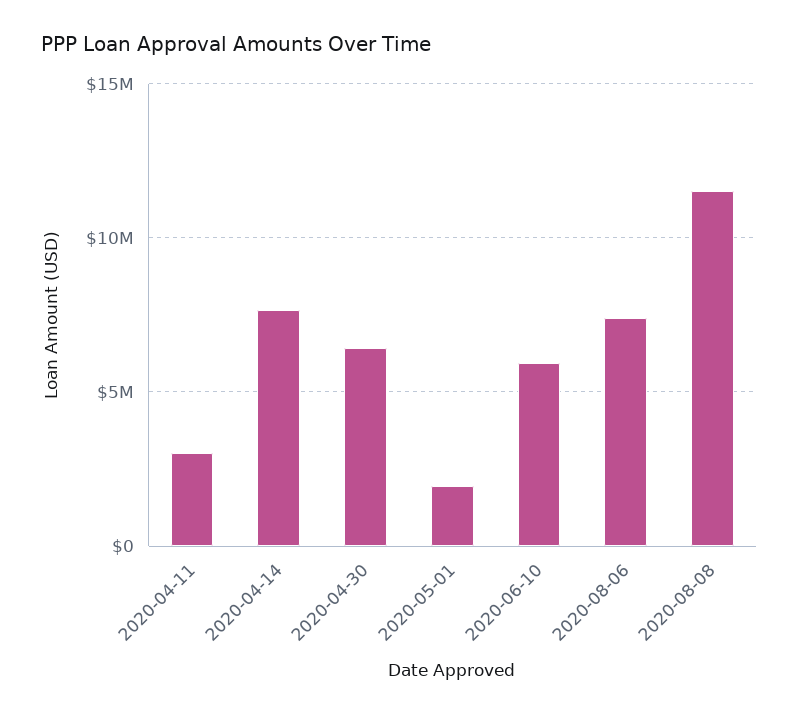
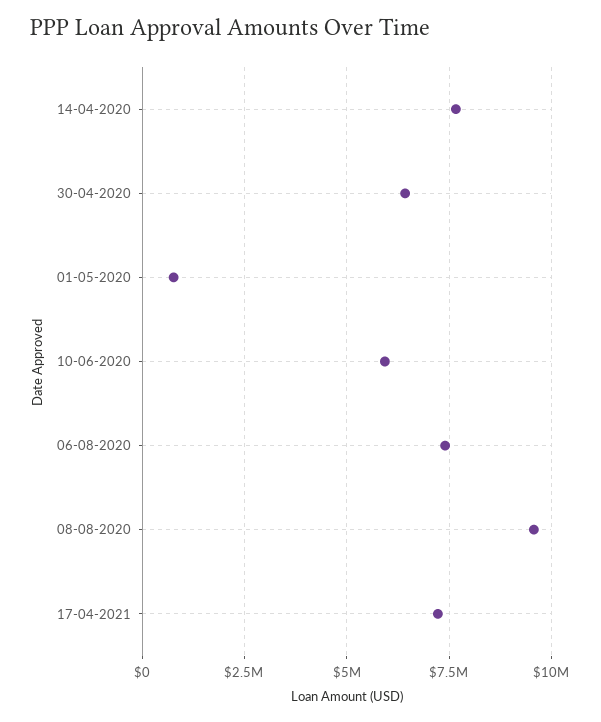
2020-04-11: 3000000 -> none
2020-05-01: 2000000 -> 750000
2020-08-08: 11500000 -> 9500000
17-04-2021: none -> 7250000

